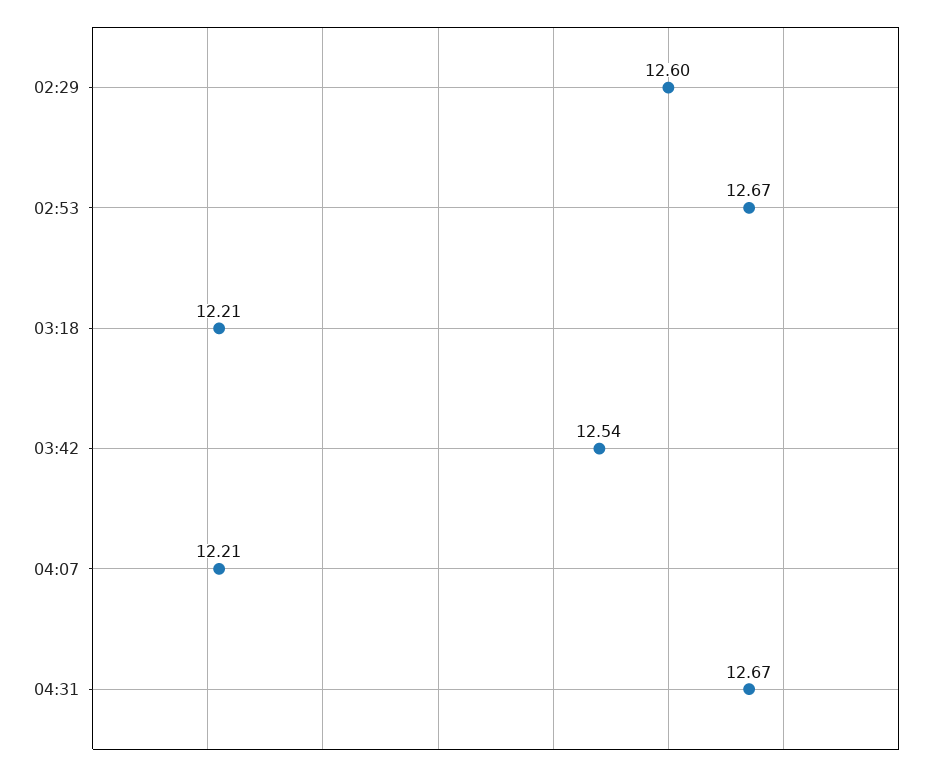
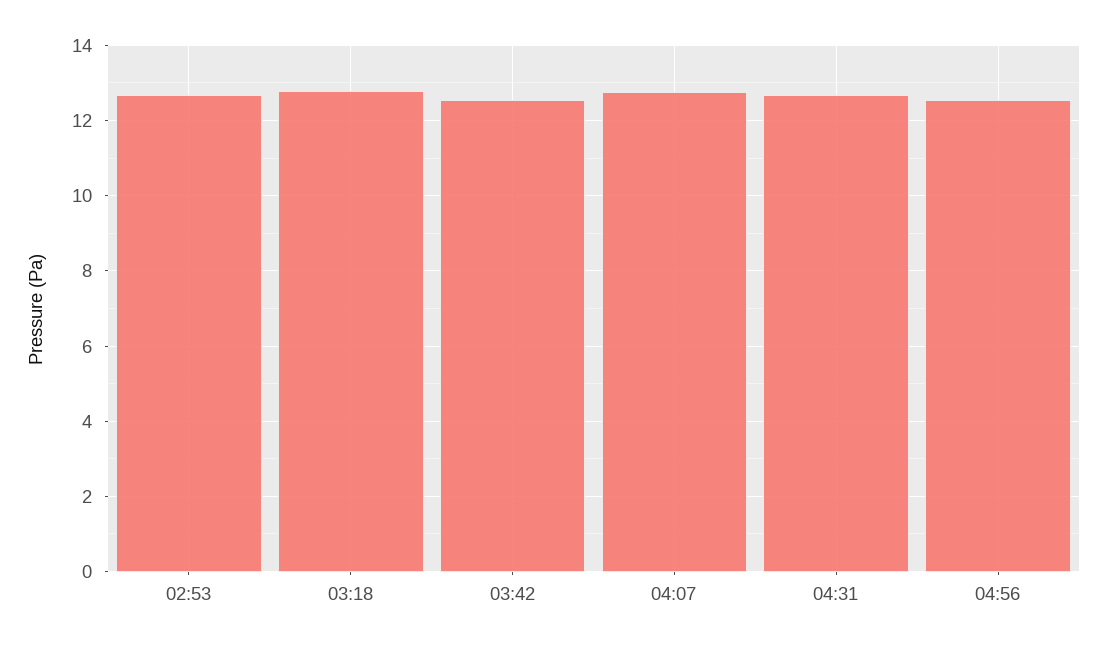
02:29: 12.6 -> none
03:18: 12.21 -> 12.8
04:07: 12.21 -> 12.8
04:56: none -> 12.6

